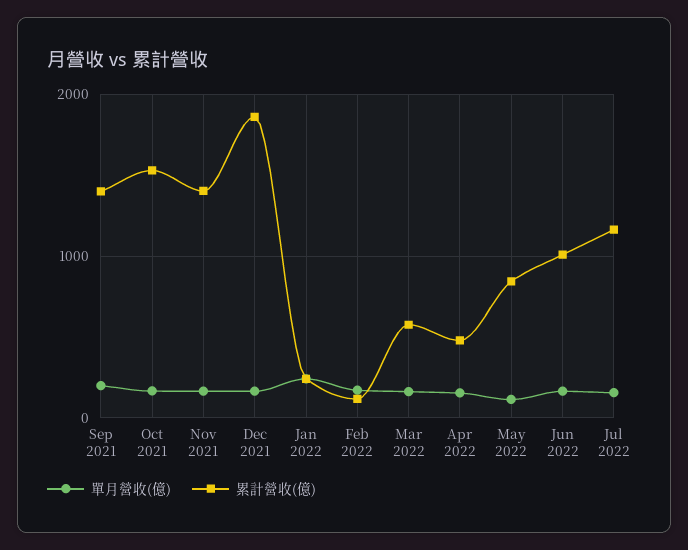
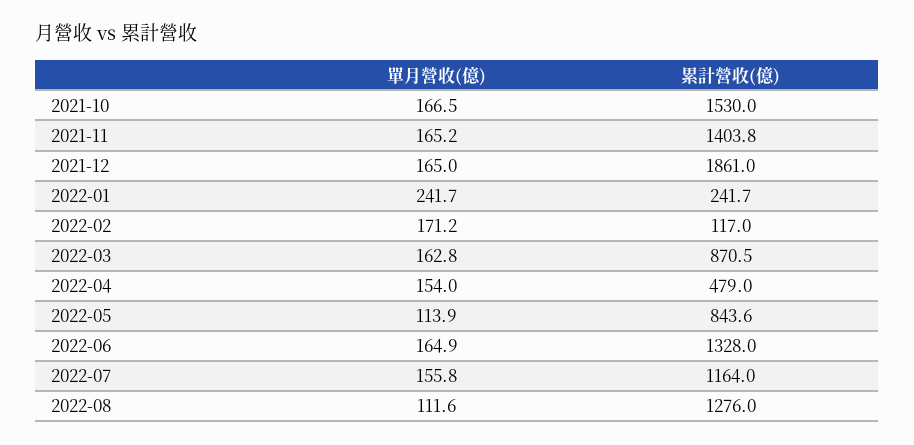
單月營收(億), Sep 2021: 200 -> none
累計營收(億), Sep 2021: 1400 -> none
累計營收(億), Mar 2022: 600 -> 870.5
累計營收(億), Jun 2022: 1000 -> 1328
單月營收(億), 2022-08: none -> 111.6
累計營收(億), 2022-08: none -> 1276

